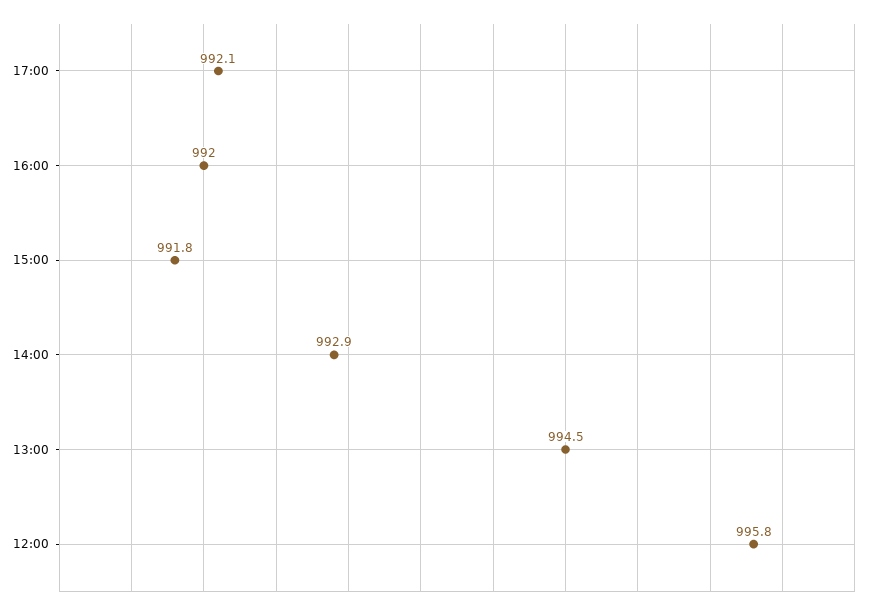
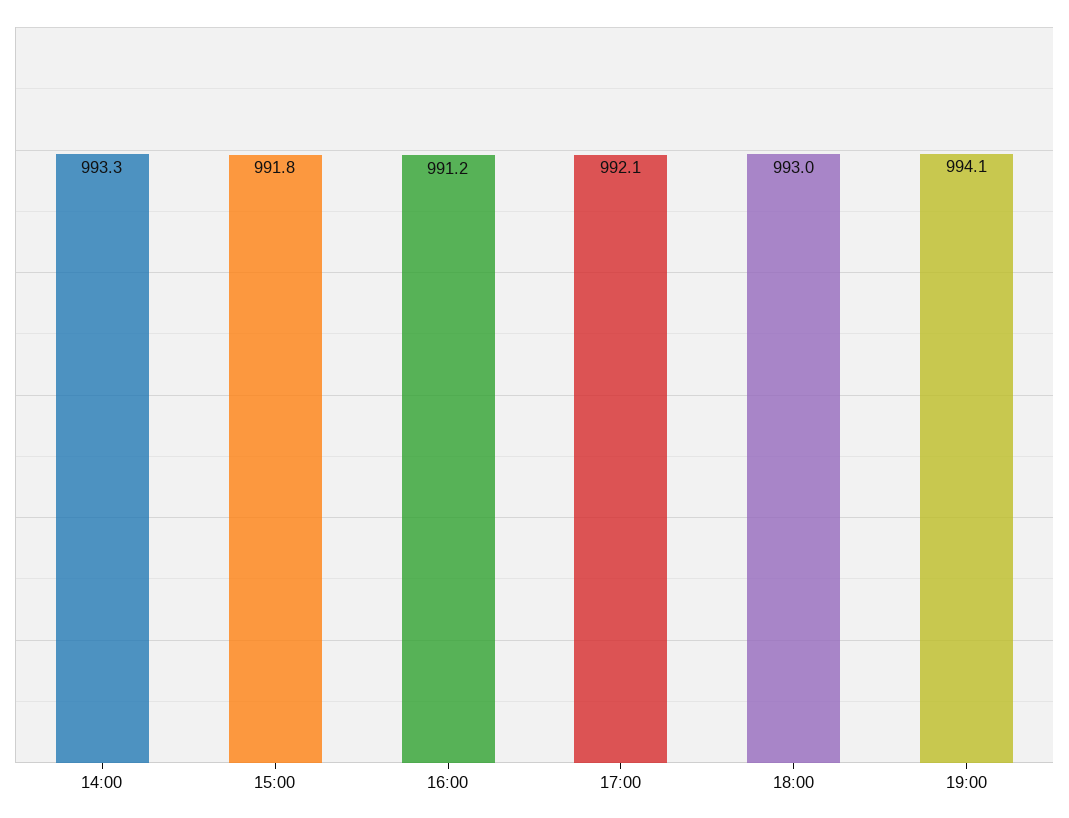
16:00: 992 -> 991.2
14:00: 992.9 -> 993.3
13:00: 994.5 -> none
12:00: 995.8 -> none
18:00: none -> 993
19:00: none -> 994.1

